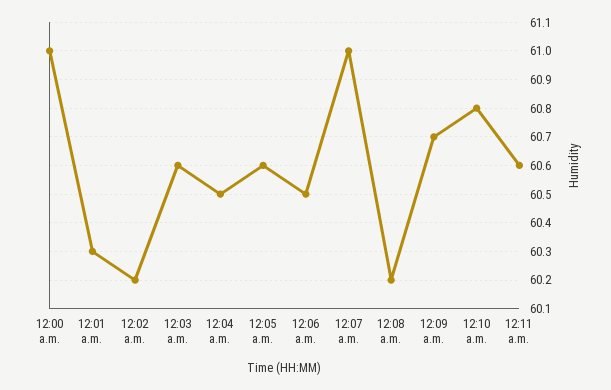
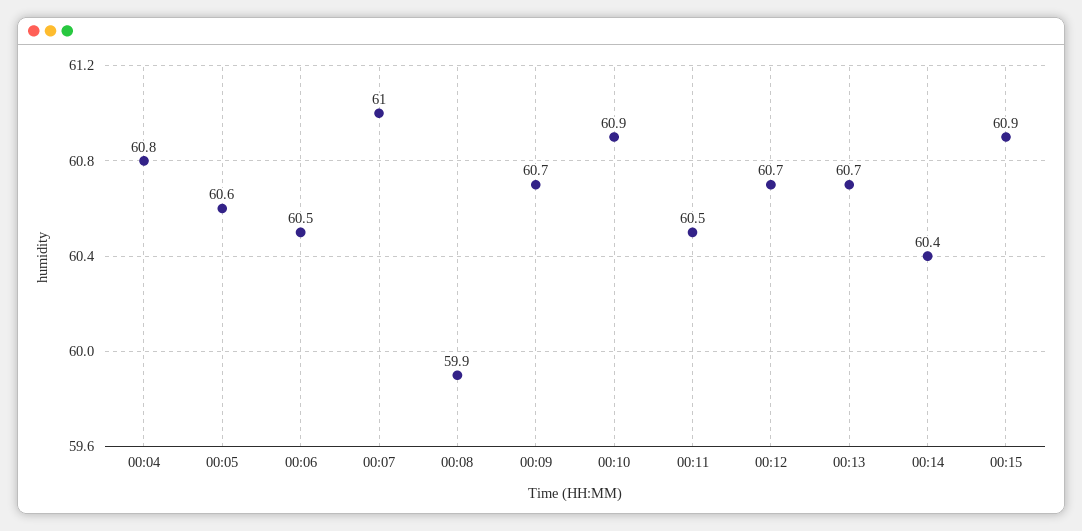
12:00 a.m.: 61 -> none
12:01 a.m.: 60.3 -> none
12:02 a.m.: 60.2 -> none
12:03 a.m.: 60.6 -> none
12:04 a.m.: 60.5 -> 60.8
12:08 a.m.: 60.2 -> 59.9
12:10 a.m.: 60.8 -> 60.9
12:11 a.m.: 60.6 -> 60.5
00:12: none -> 60.7
00:13: none -> 60.7
00:14: none -> 60.4
00:15: none -> 60.9

